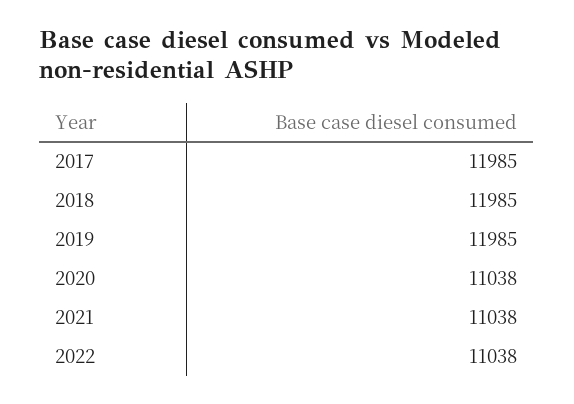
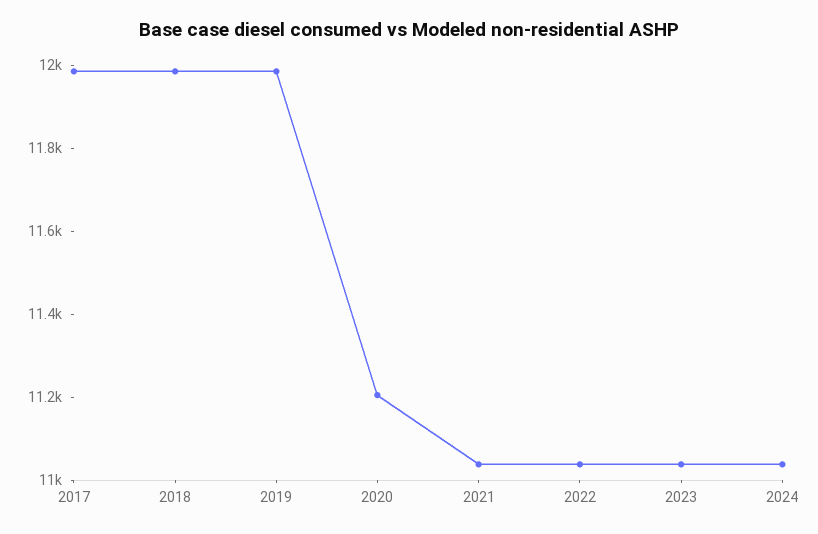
2020: 11038 -> 11200
2023: none -> 11050
2024: none -> 11050

